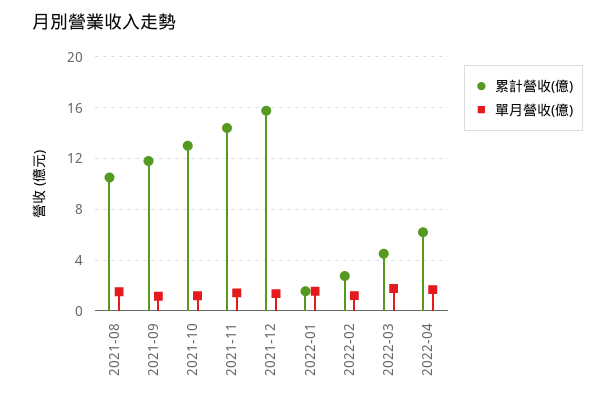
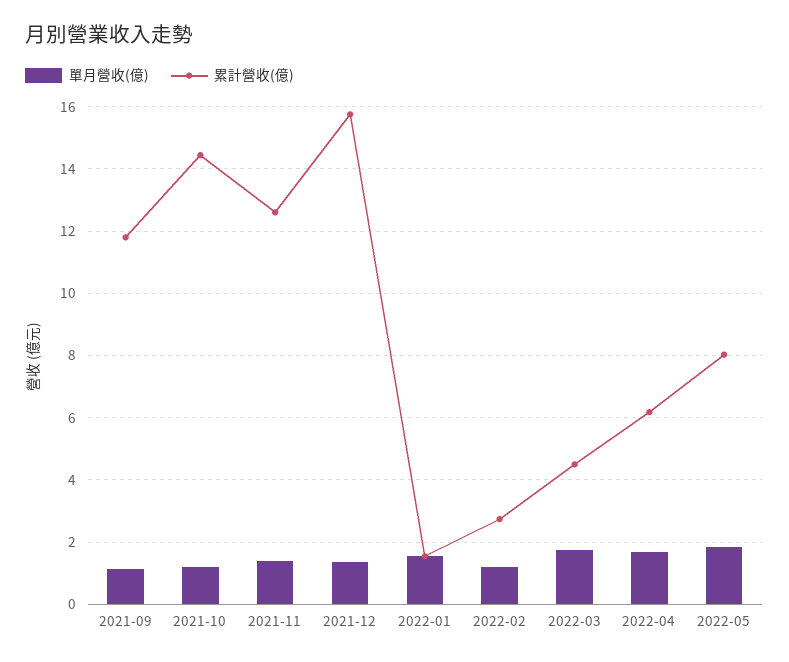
累計營收(億), 2021-08: 10.5 -> none
單月營收(億), 2021-08: 1.5 -> none
累計營收(億), 2021-10: 13 -> 14.4
累計營收(億), 2021-11: 14.5 -> 12.6
單月營收(億), 2022-05: none -> 1.8
累計營收(億), 2022-05: none -> 8

